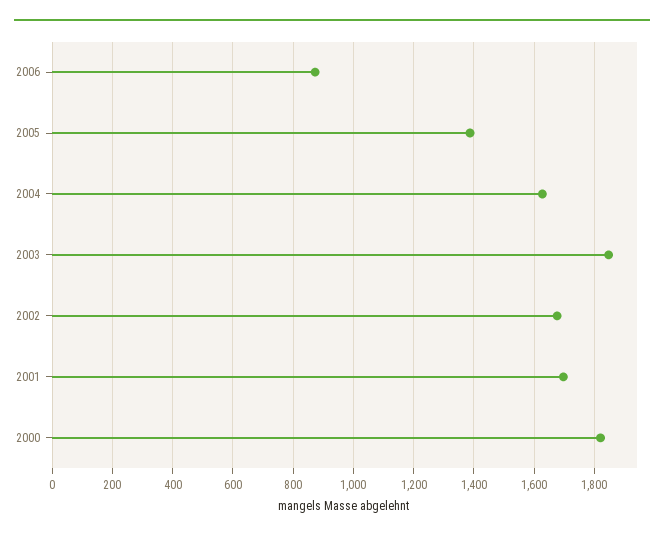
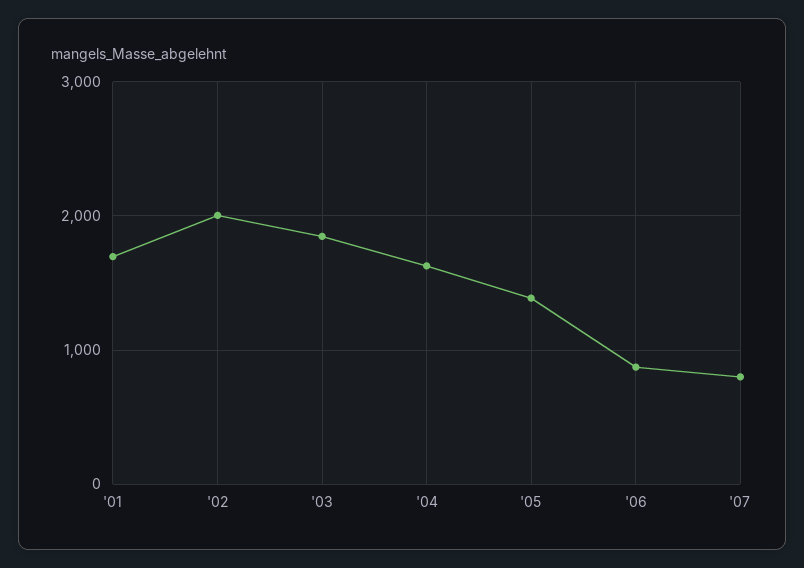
2002: 1680 -> 2000
2000: 1820 -> none
'07: none -> 800

